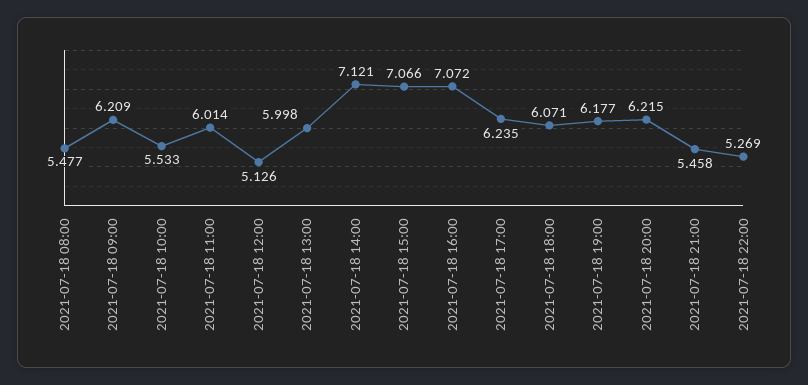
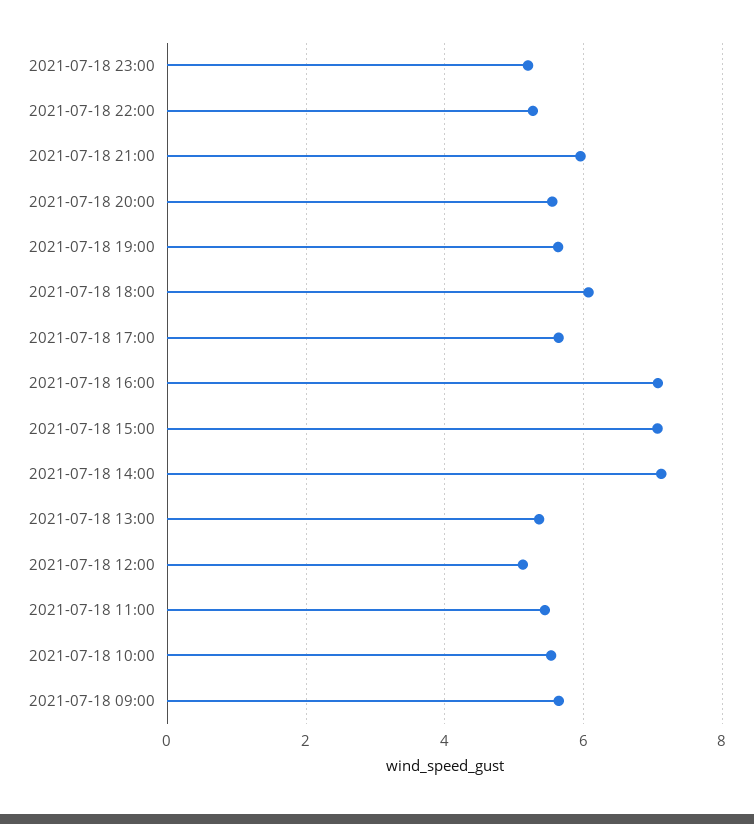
2021-07-18 08:00: 5.477 -> none
2021-07-18 09:00: 6.209 -> 5.6
2021-07-18 11:00: 6.014 -> 5.4
2021-07-18 13:00: 5.998 -> 5.4
2021-07-18 17:00: 6.235 -> 5.6
2021-07-18 19:00: 6.177 -> 5.6
2021-07-18 20:00: 6.215 -> 5.6
2021-07-18 21:00: 5.458 -> 6
2021-07-18 23:00: none -> 5.2

